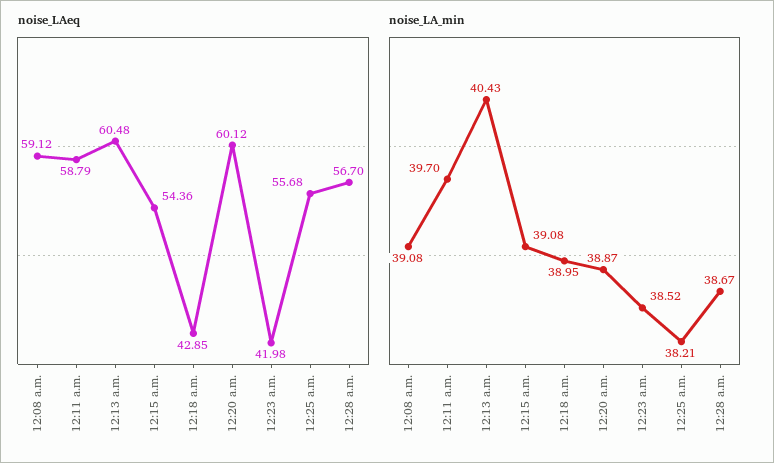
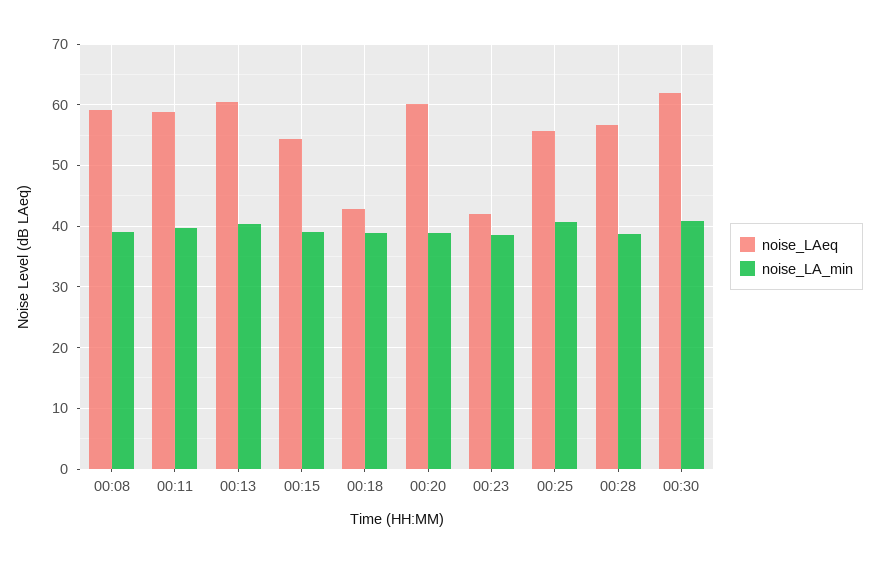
noise_LA_min, 12:25 a.m.: 38.21 -> 41
noise_LAeq, 00:30: none -> 62
noise_LA_min, 00:30: none -> 41

